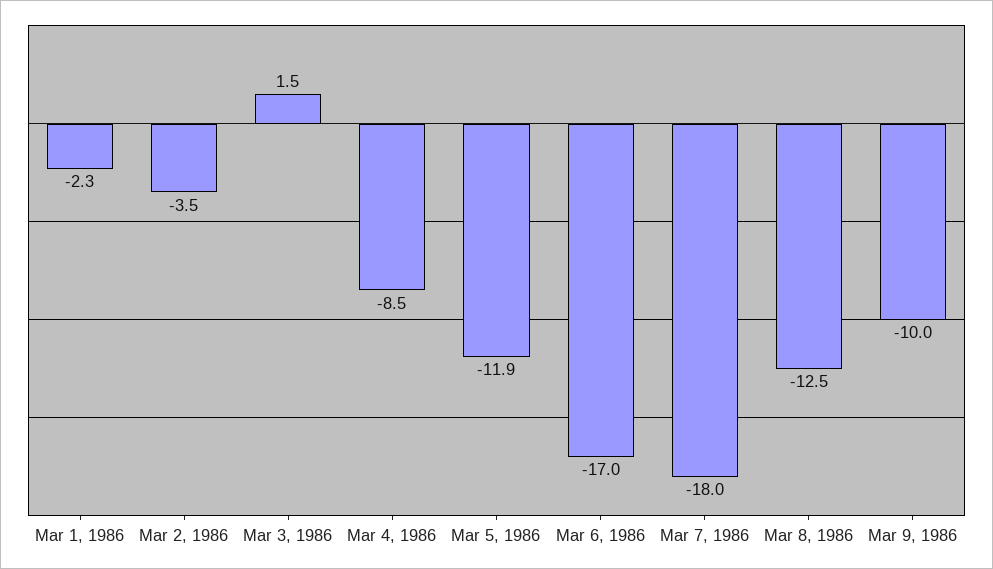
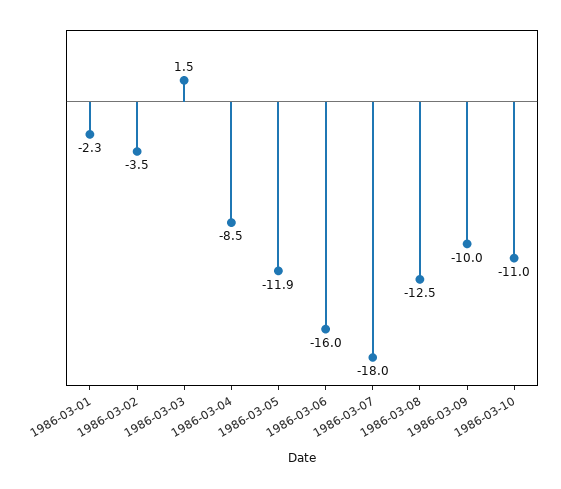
Mar 6, 1986: -17 -> -16
1986-03-10: none -> -11

